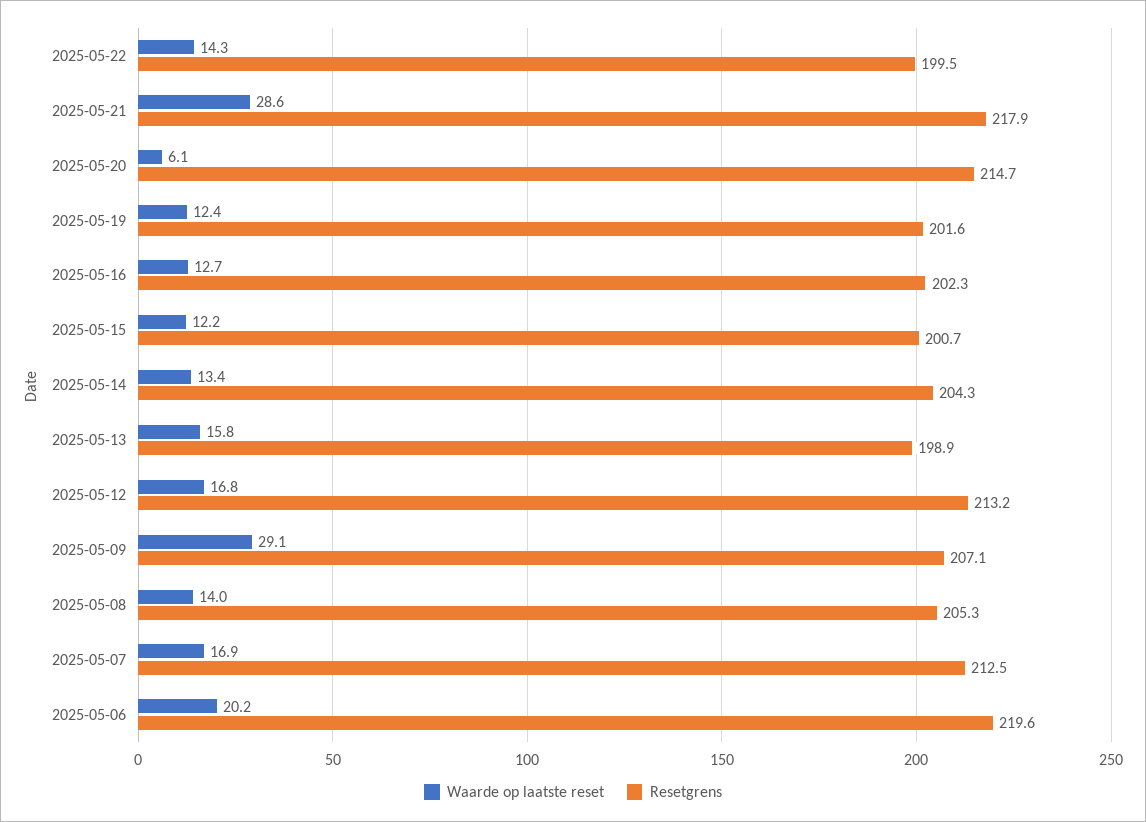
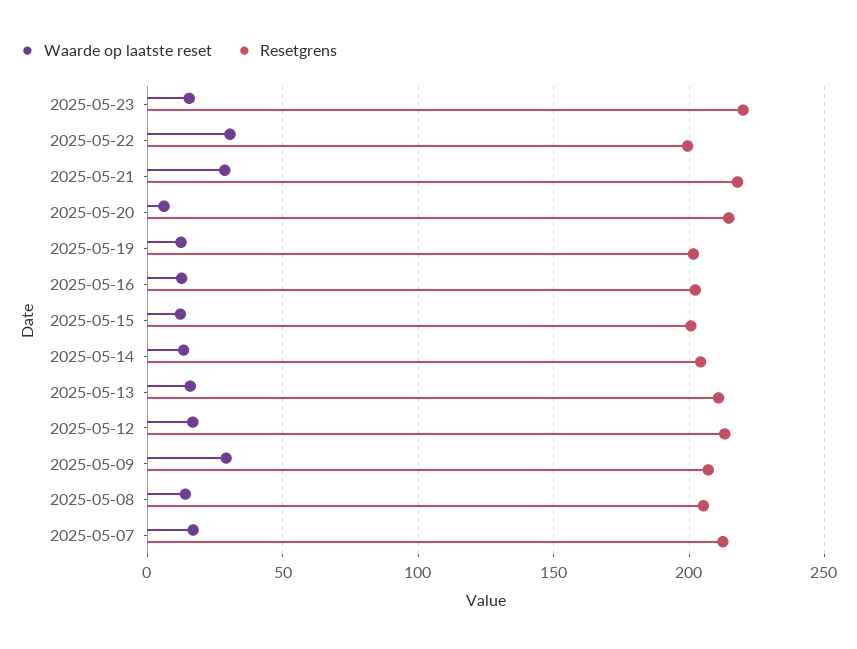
Waarde op laatste reset, 2025-05-22: 14.3 -> 30
Resetgrens, 2025-05-13: 198.9 -> 210
Waarde op laatste reset, 2025-05-06: 20.2 -> none
Resetgrens, 2025-05-06: 219.6 -> none
Waarde op laatste reset, 2025-05-23: none -> 15
Resetgrens, 2025-05-23: none -> 220

